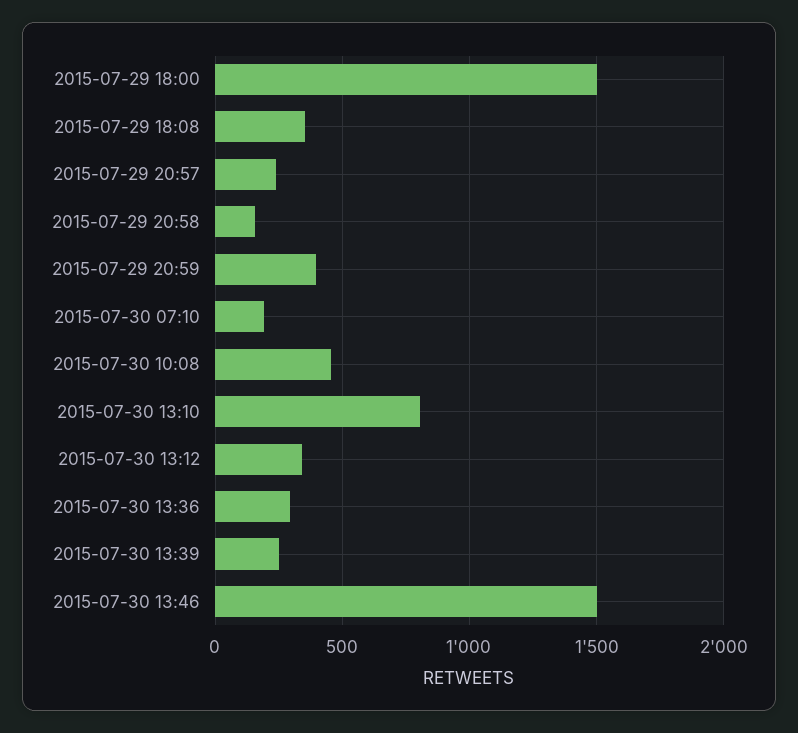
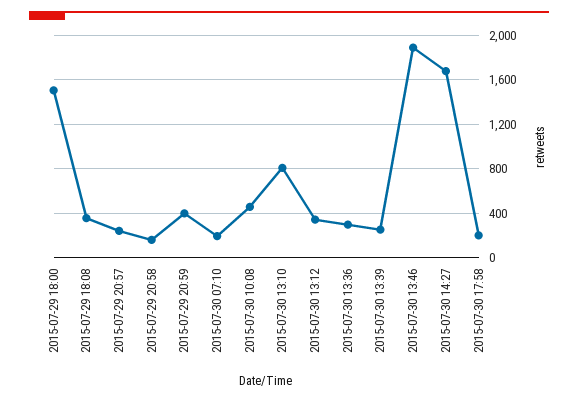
2015-07-30 13:46: 1500 -> 1900
2015-07-30 14:27: none -> 1700
2015-07-30 17:58: none -> 200

